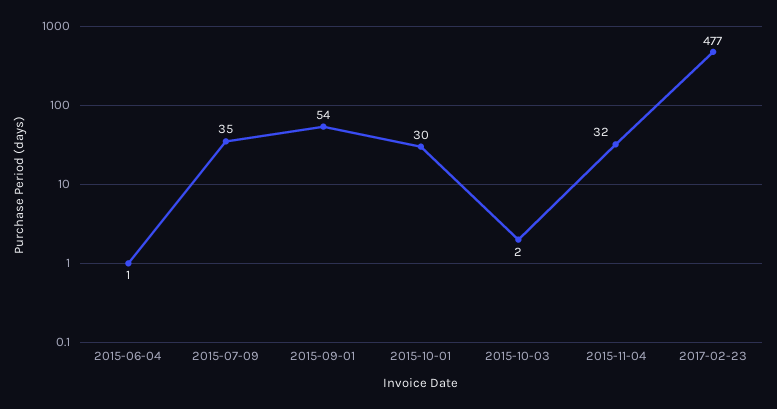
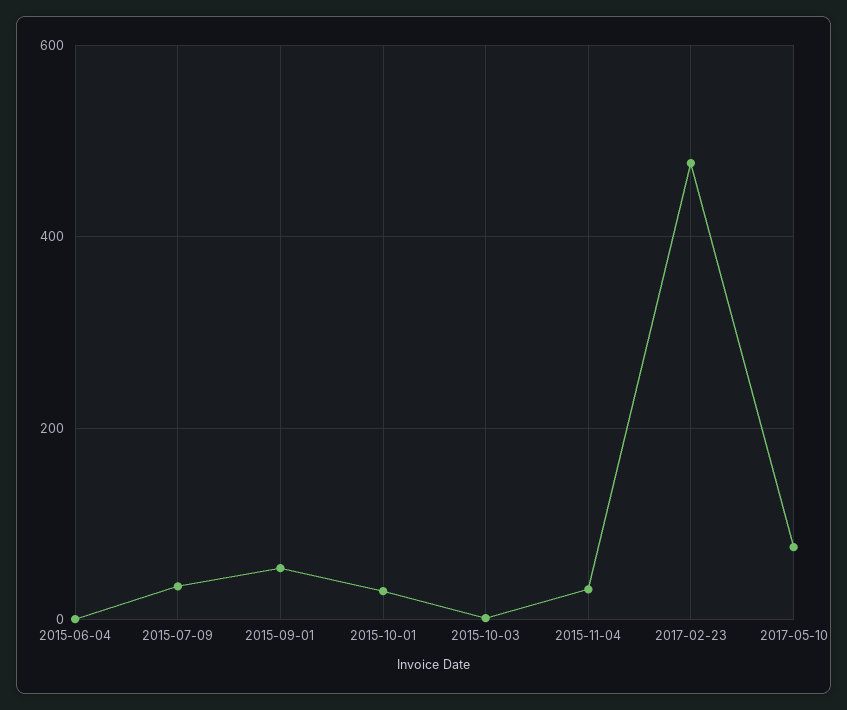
2017-05-10: none -> 80

